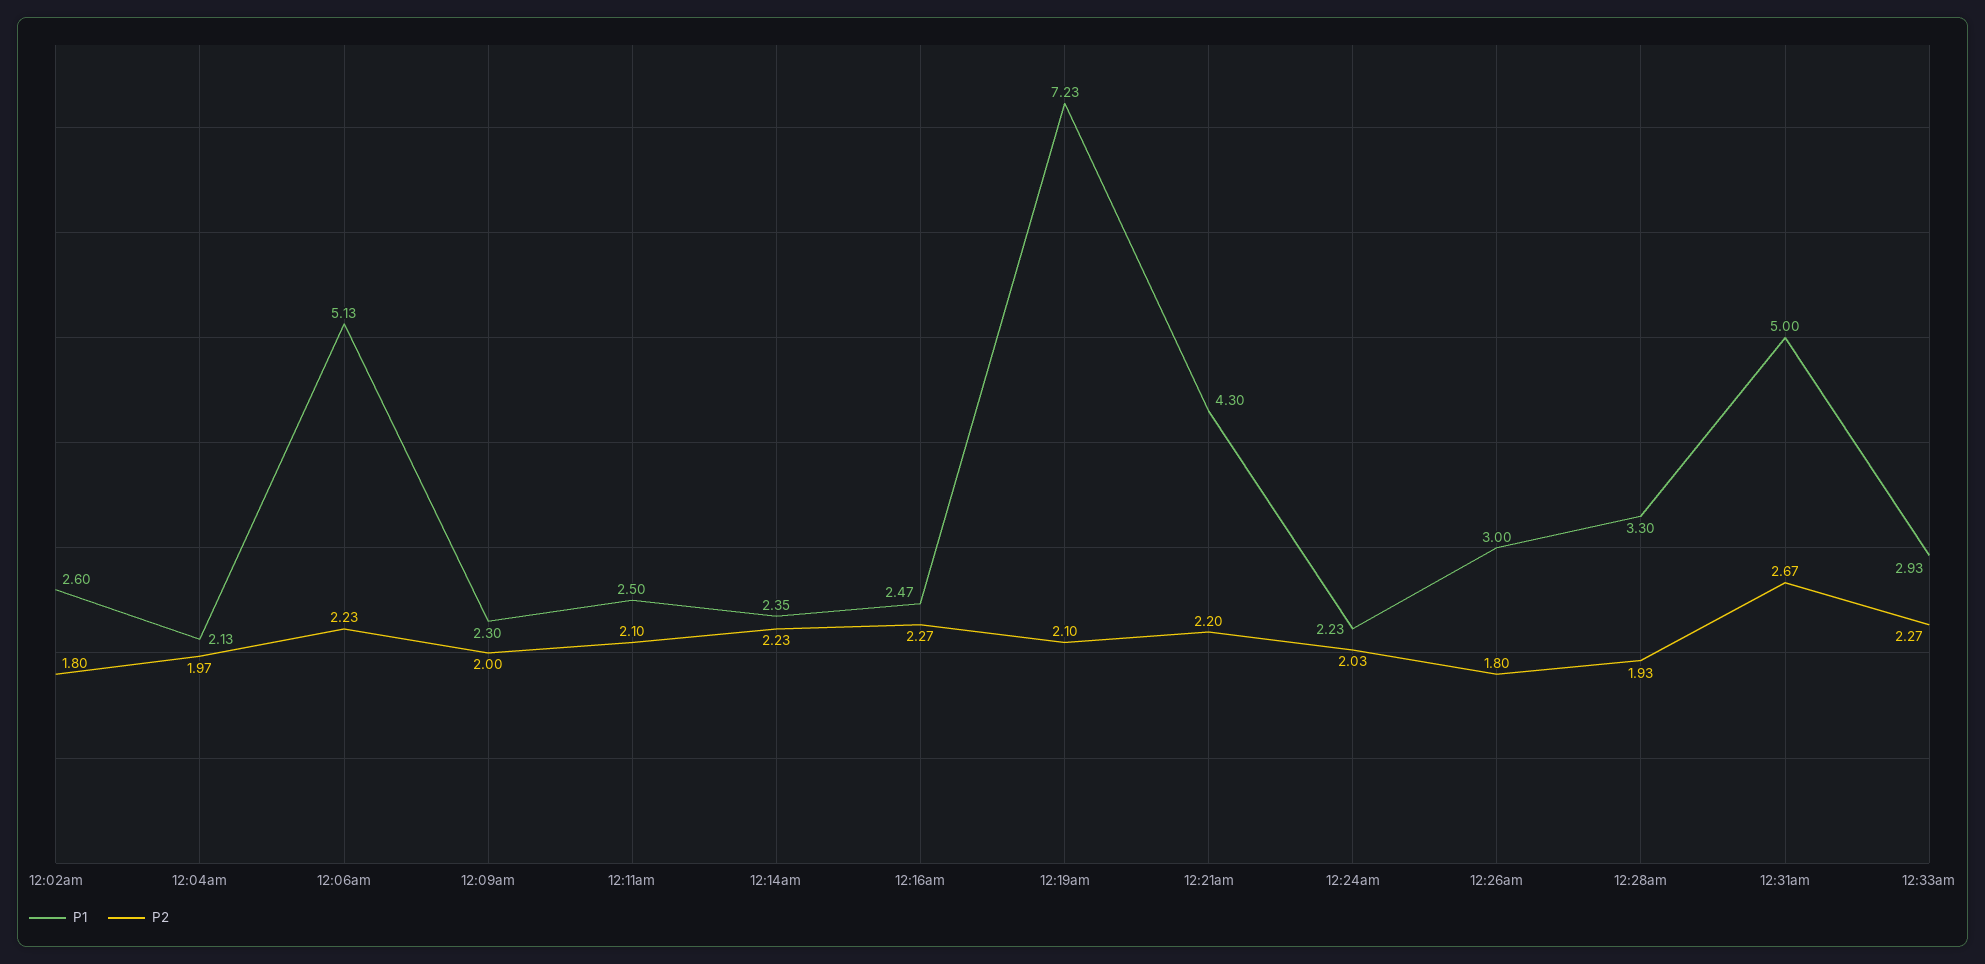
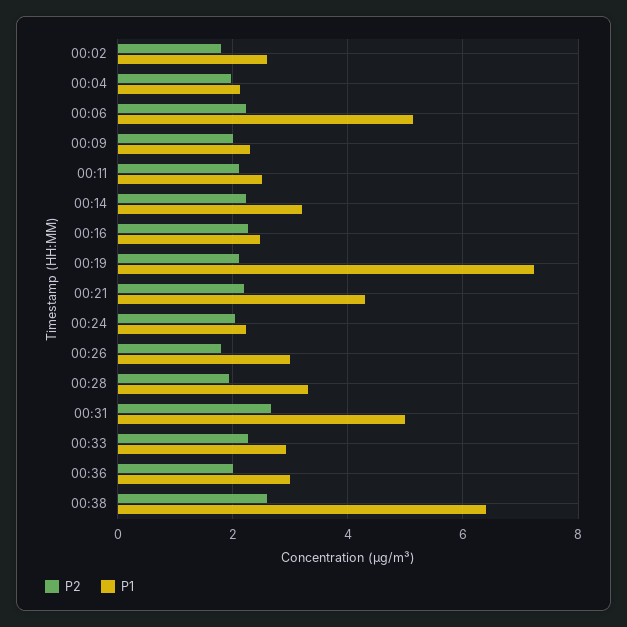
P1, 12:14am: 2.35 -> 3.2
P2, 00:36: none -> 2
P1, 00:36: none -> 3
P2, 00:38: none -> 2.6
P1, 00:38: none -> 6.4

